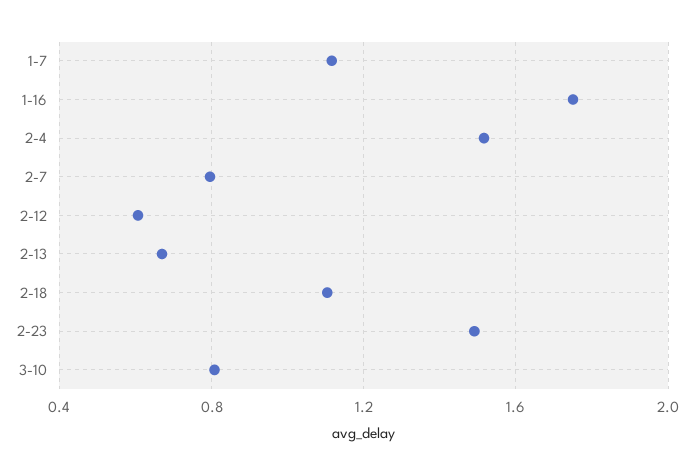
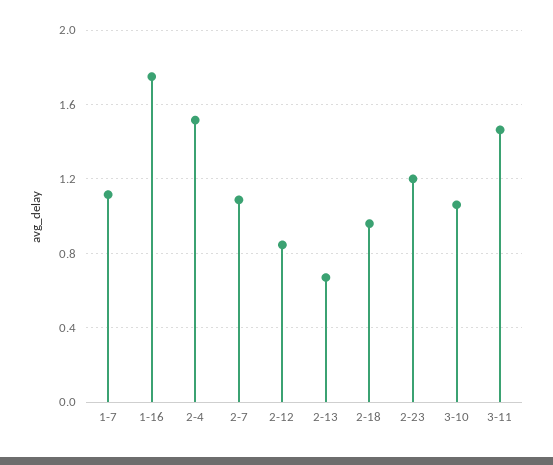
2-7: 0.8 -> 1.1
2-12: 0.6 -> 0.85
2-18: 1.1 -> 0.95
2-23: 1.5 -> 1.2
3-10: 0.8 -> 1.05
3-11: none -> 1.45

